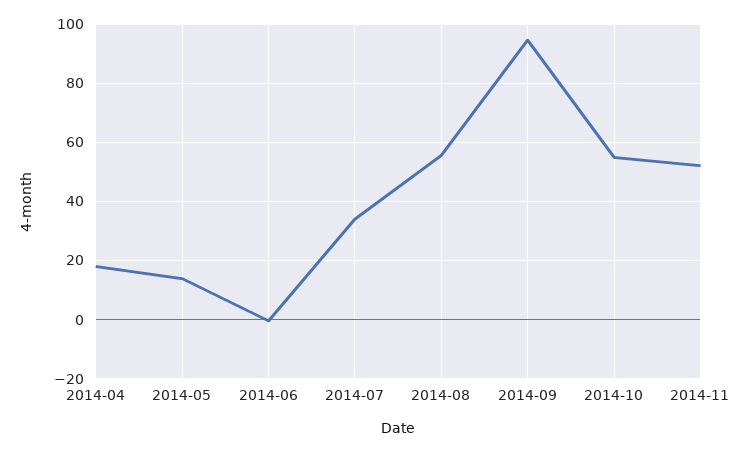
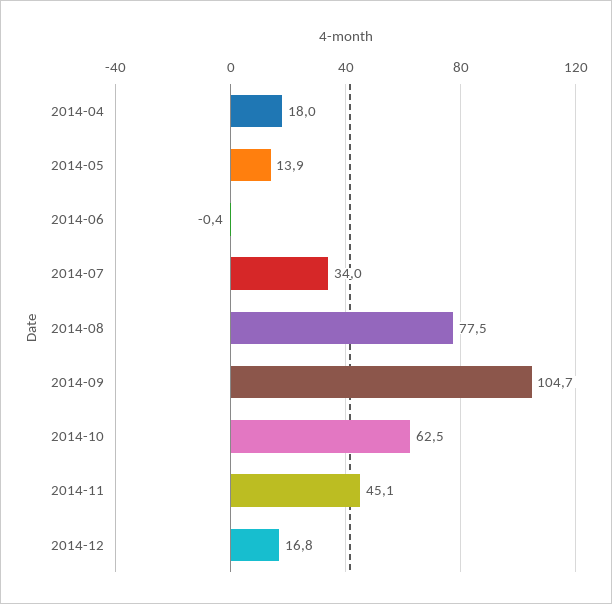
2014-08: 55 -> 77.5
2014-09: 95 -> 104.7
2014-10: 55 -> 62.5
2014-11: 52.5 -> 45.1
2014-12: none -> 16.8

